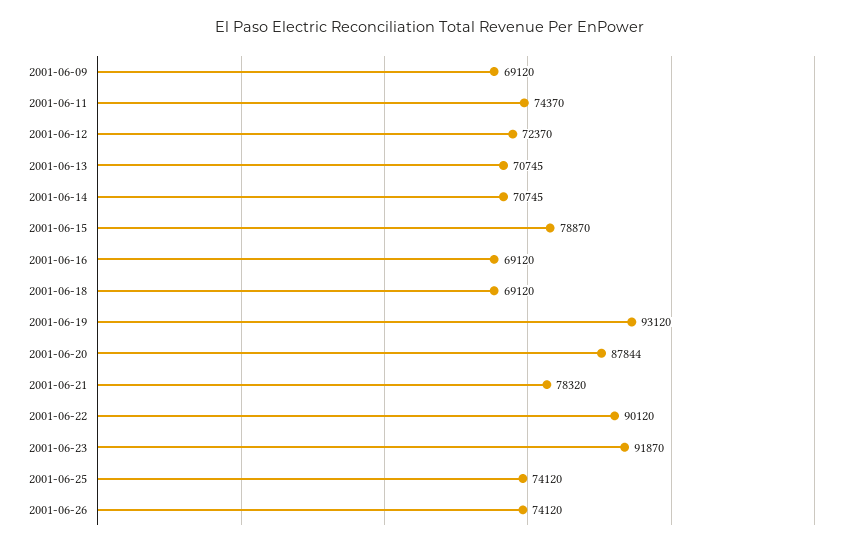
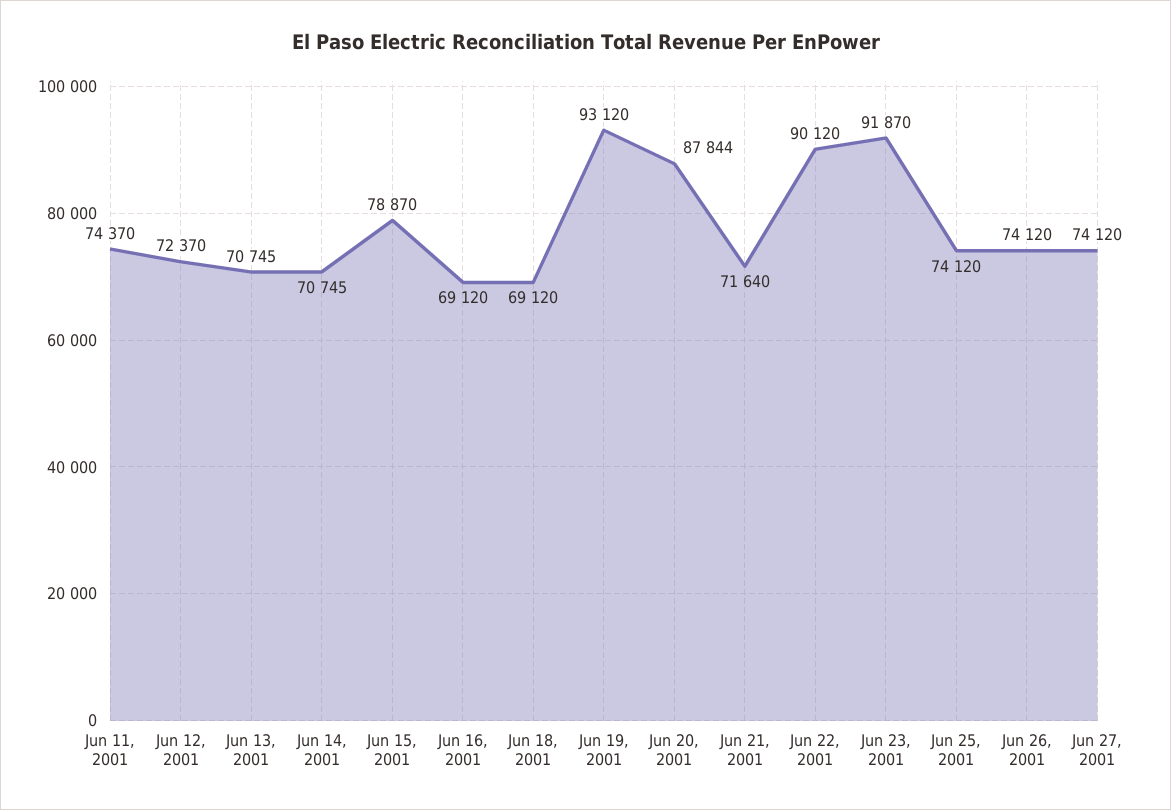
2001-06-09: 69120 -> none
2001-06-21: 78320 -> 71640
Jun 27, 2001: none -> 74120

